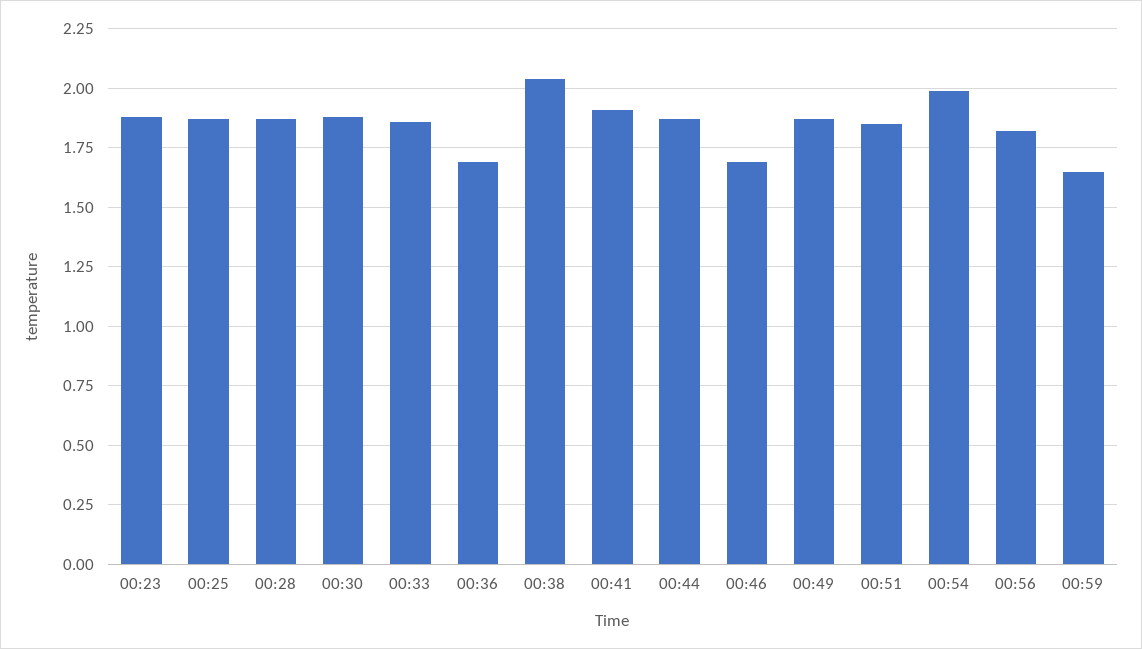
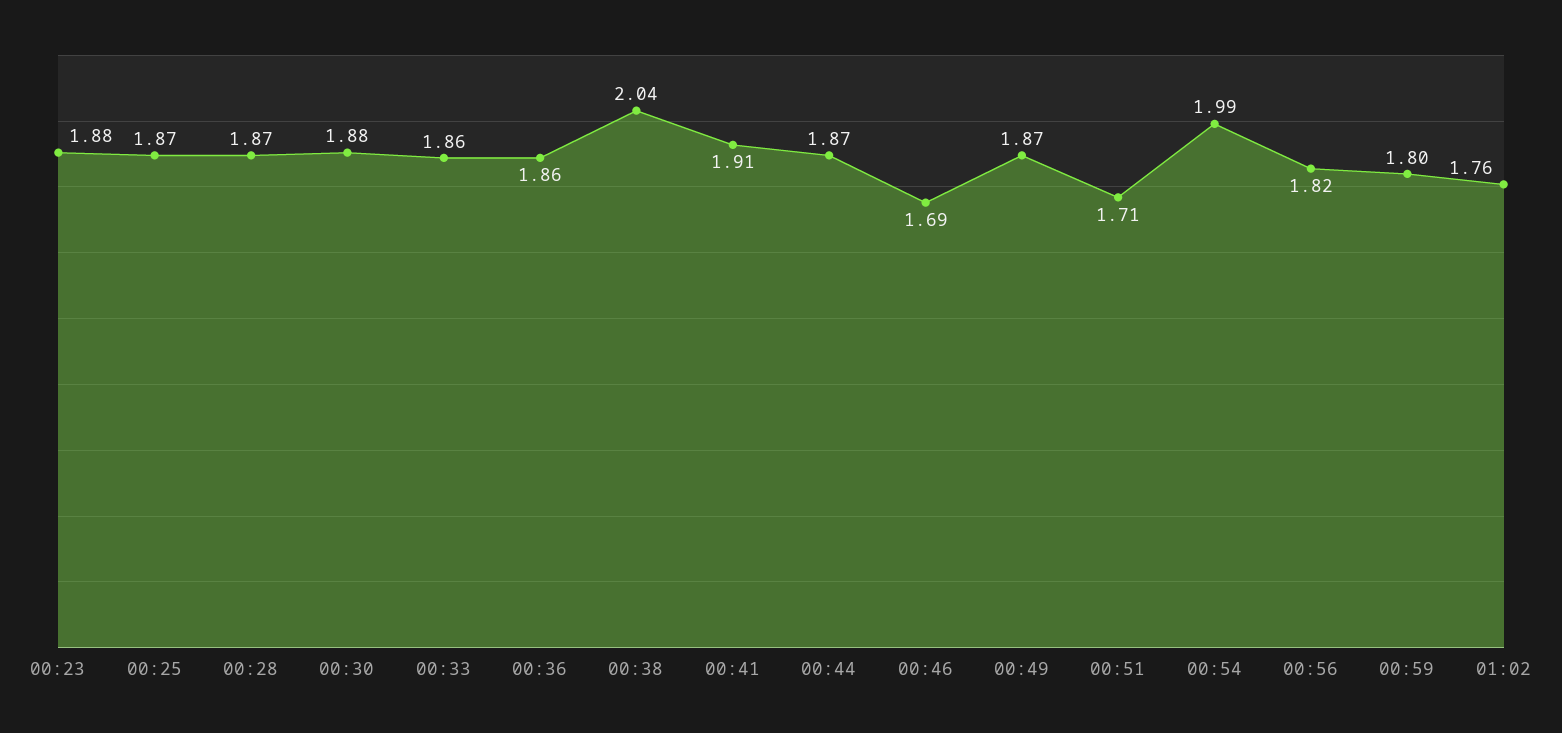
00:36: 1.7 -> 1.86
00:51: 1.85 -> 1.71
00:59: 1.65 -> 1.8
01:02: none -> 1.76

